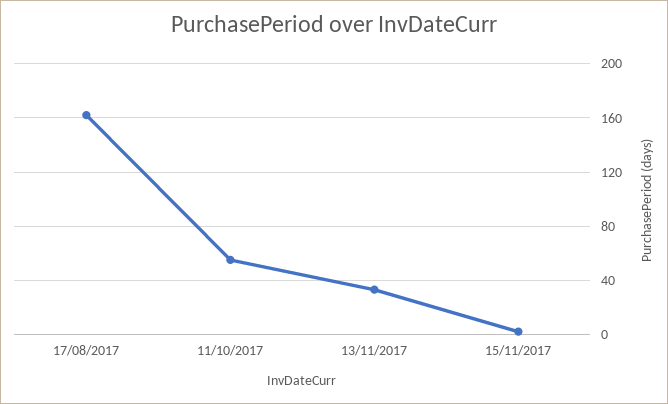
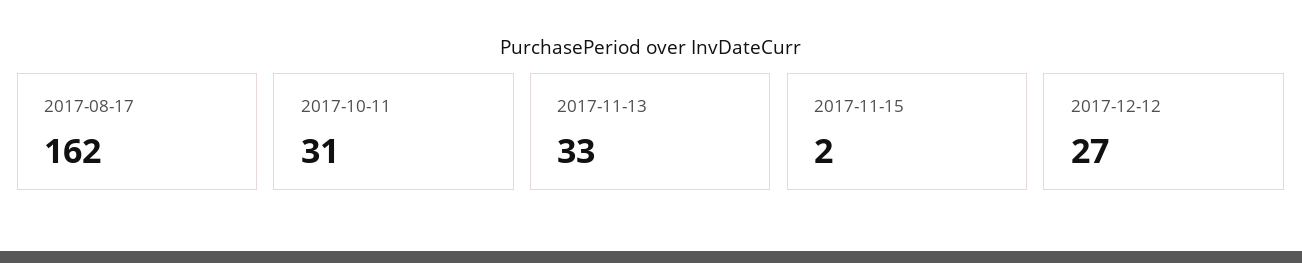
11/10/2017: 55 -> 31
2017-12-12: none -> 27

